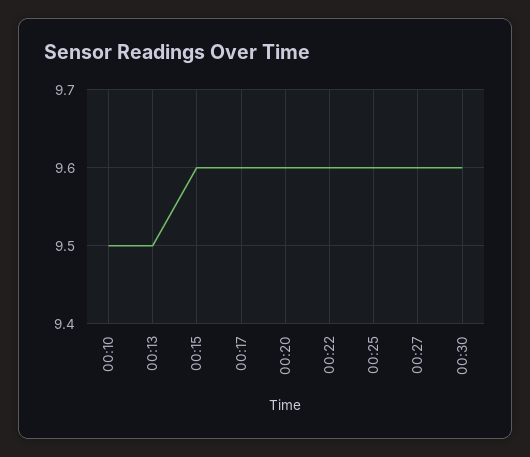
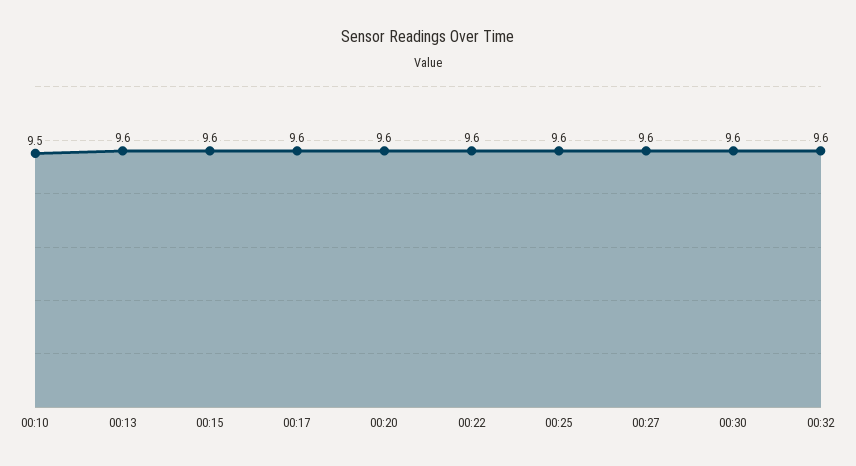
00:13: 9.5 -> 9.6
00:32: none -> 9.6

